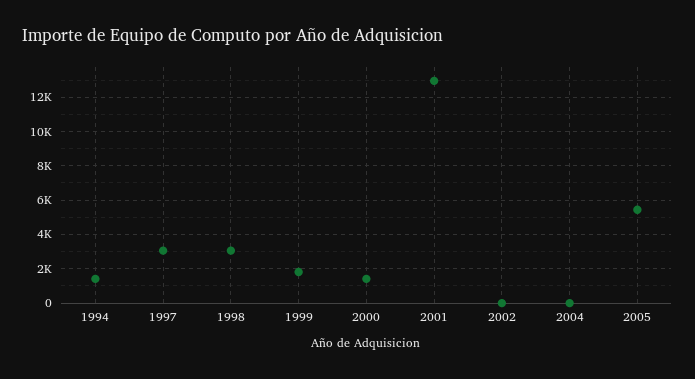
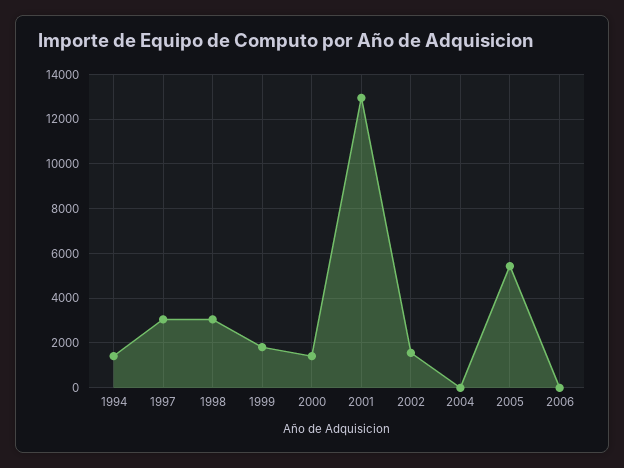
2002: 0 -> 1500
2006: none -> 0

